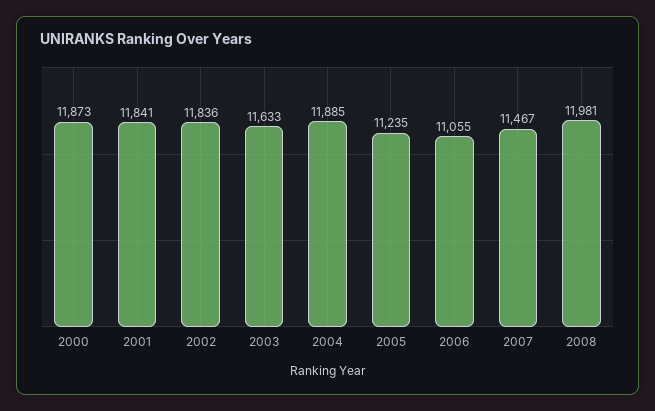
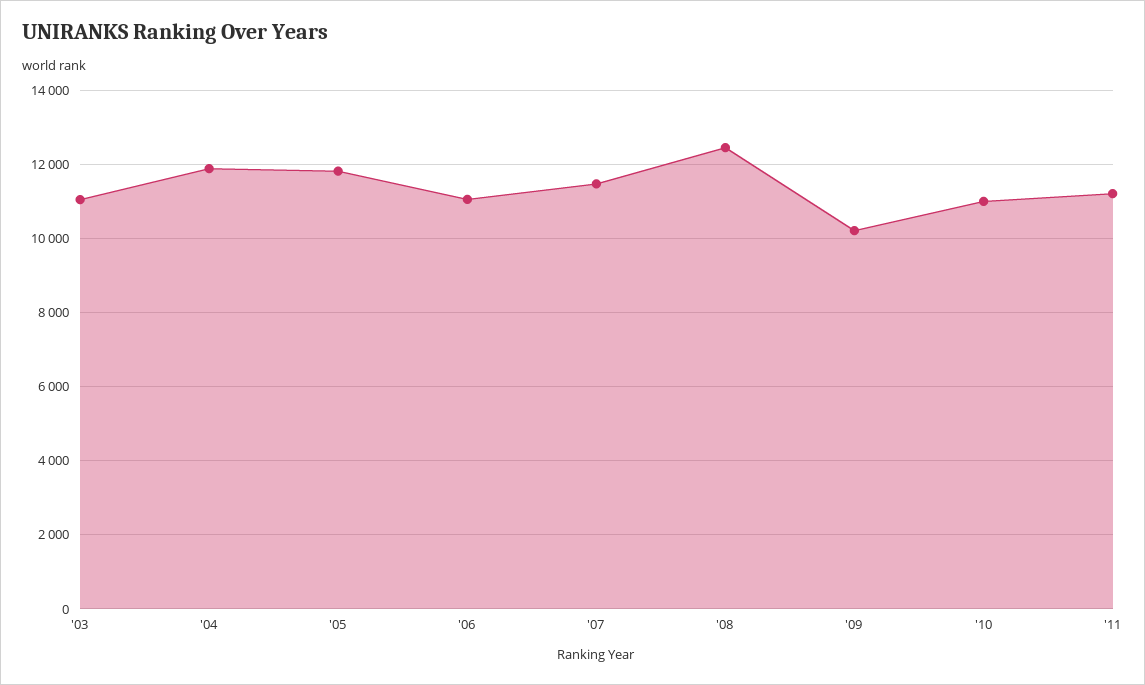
2000: 11873 -> none
2001: 11841 -> none
2002: 11836 -> none
2003: 11633 -> 11000
2005: 11235 -> 11800
2008: 11981 -> 12400
'09: none -> 10200
'10: none -> 11000
'11: none -> 11200

